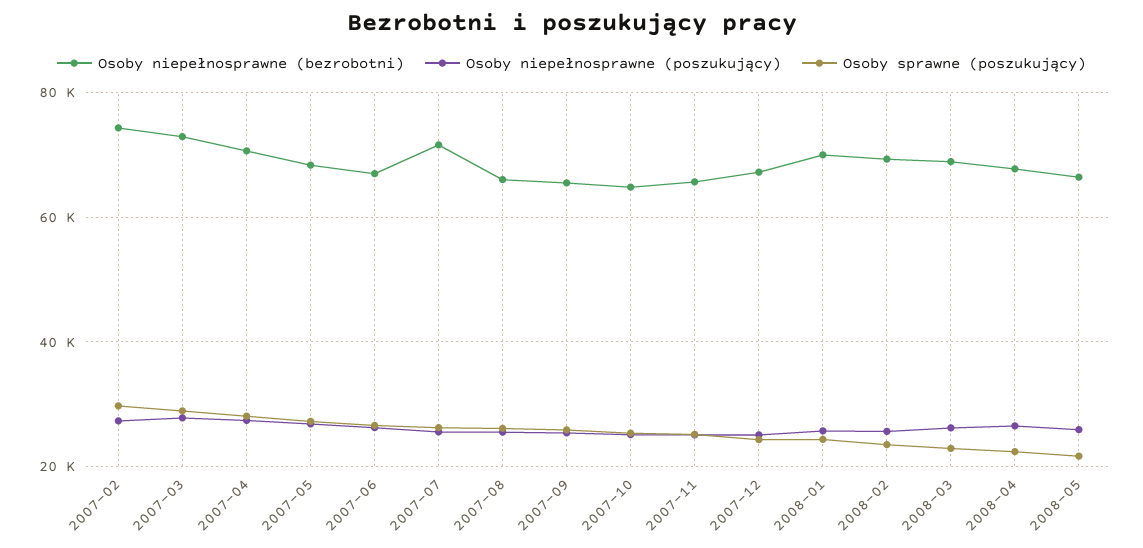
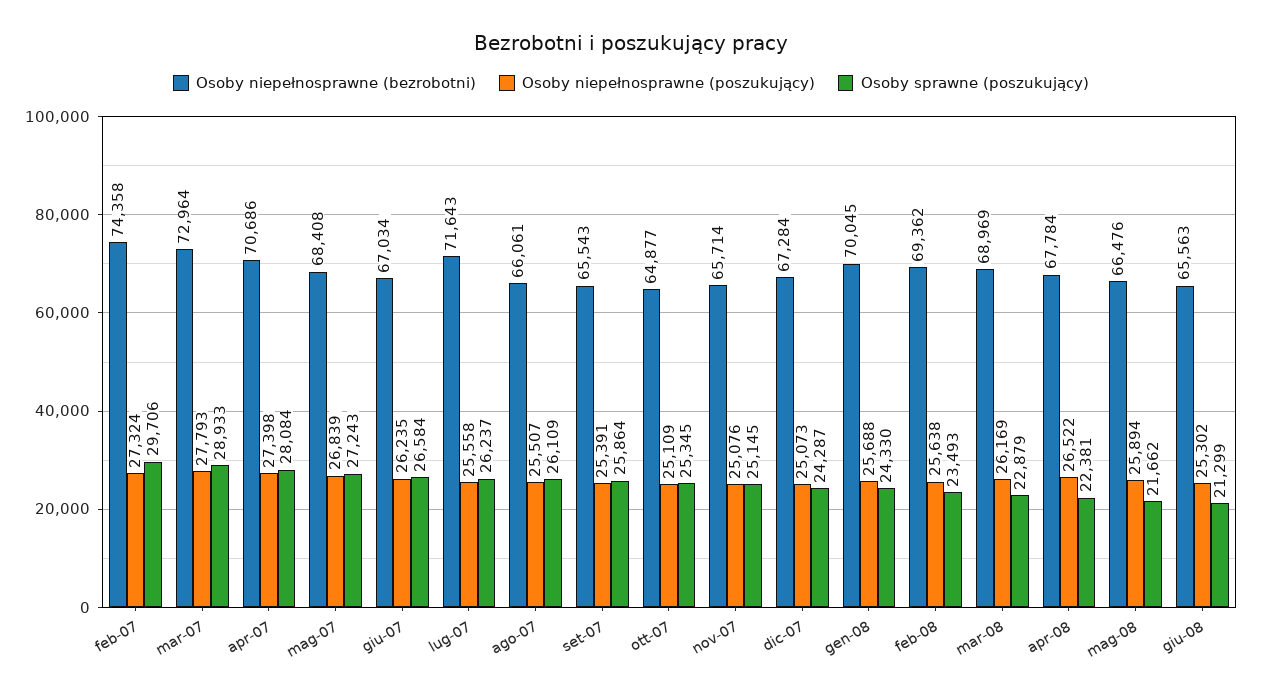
Osoby niepełnosprawne (bezrobotni), giu-08: none -> 65563
Osoby niepełnosprawne (poszukujący), giu-08: none -> 25302
Osoby sprawne (poszukujący), giu-08: none -> 21299

